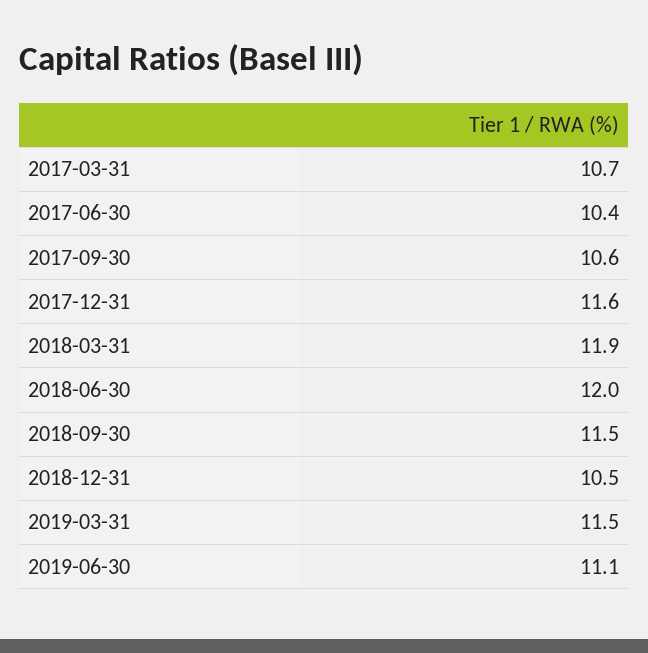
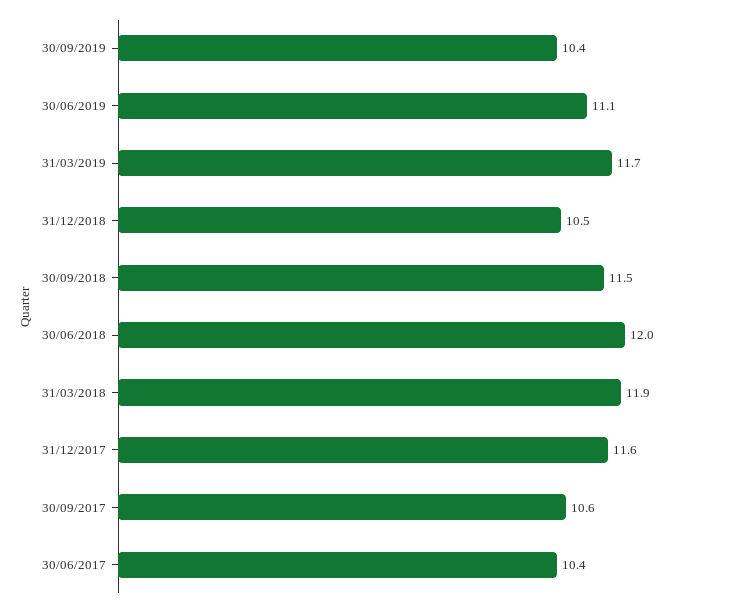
2017-03-31: 10.7 -> none
2019-03-31: 11.5 -> 11.7
30/09/2019: none -> 10.4

